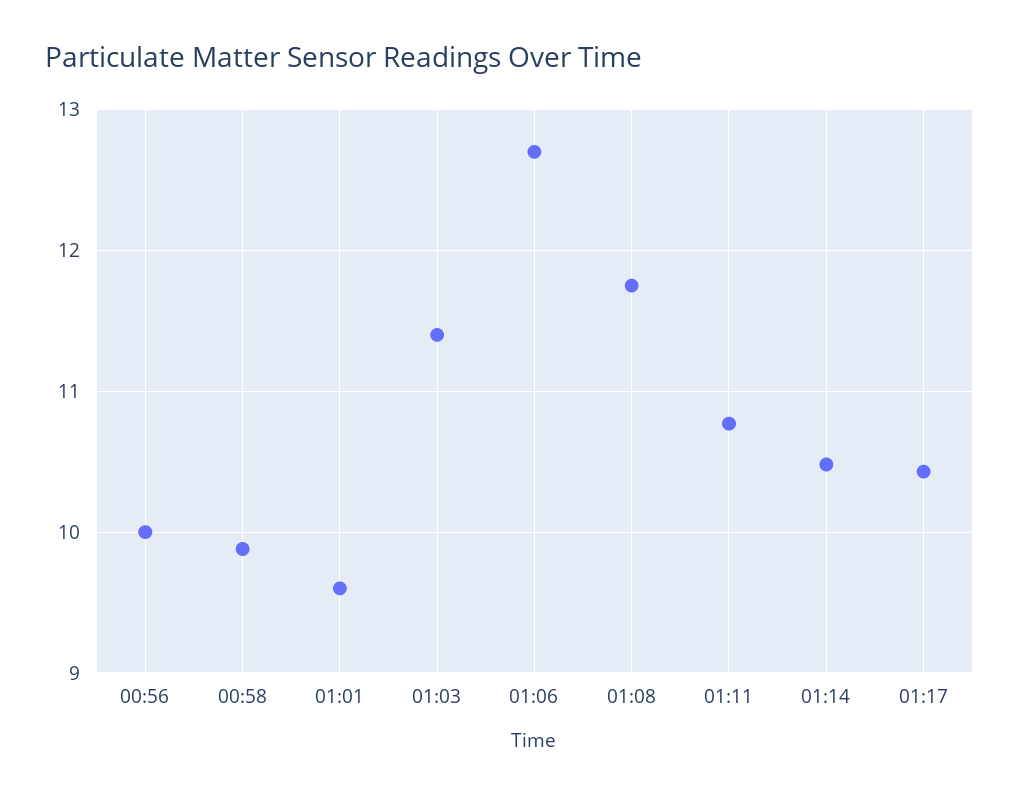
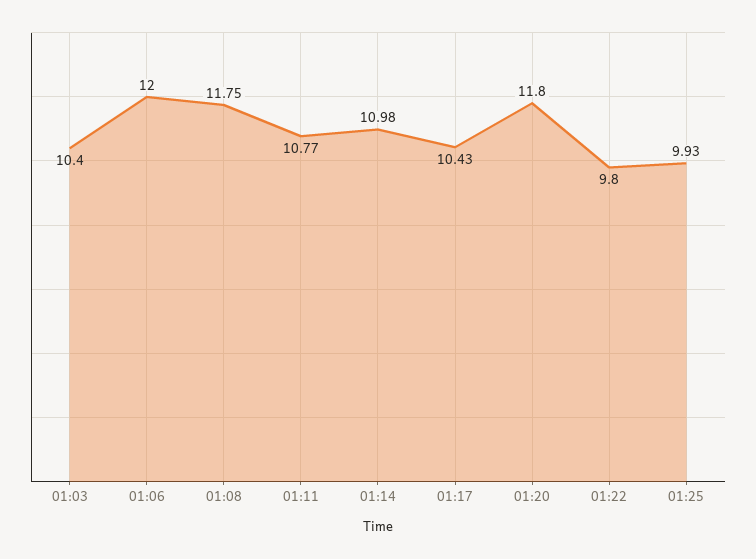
00:56: 10 -> none
00:58: 9.9 -> none
01:01: 9.6 -> none
01:03: 11.4 -> 10.4
01:06: 12.7 -> 12
01:14: 10.5 -> 10.98
01:20: none -> 11.8
01:22: none -> 9.8
01:25: none -> 9.93

